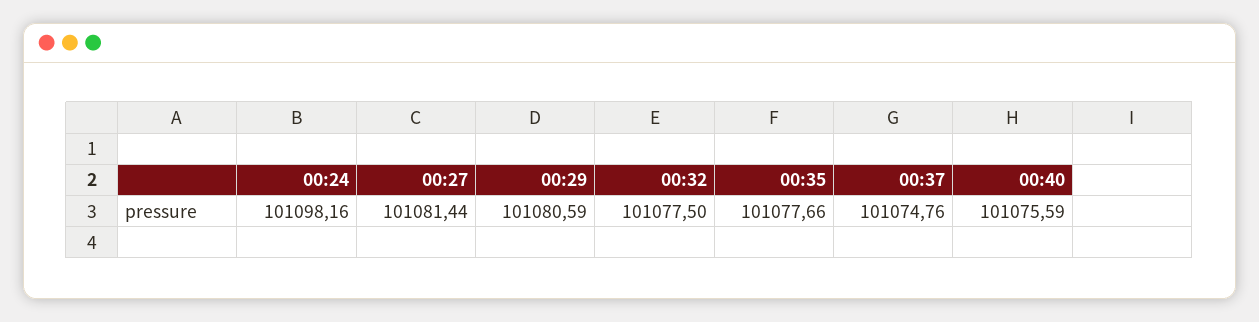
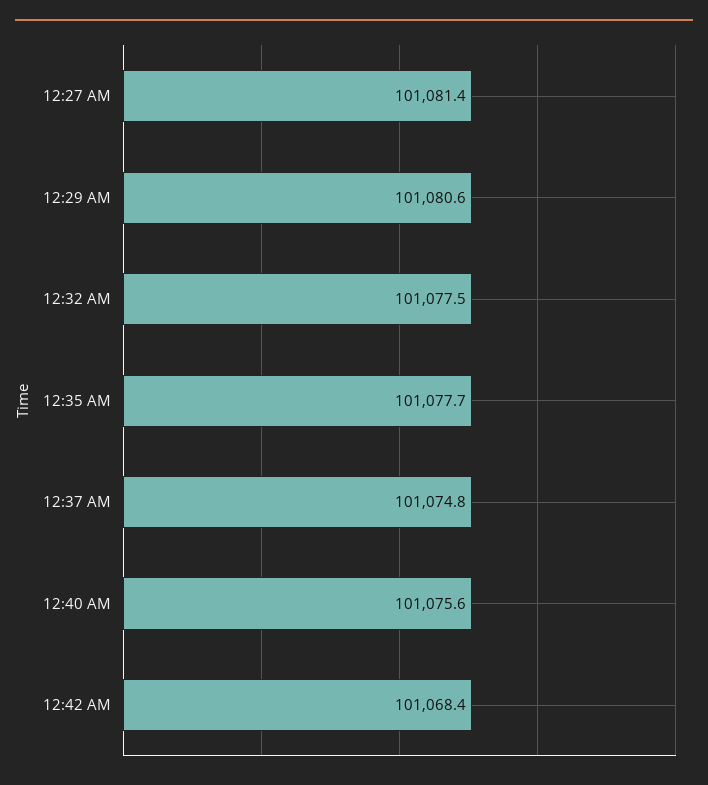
00:24: 101098.16 -> none
12:42 AM: none -> 101068.4

